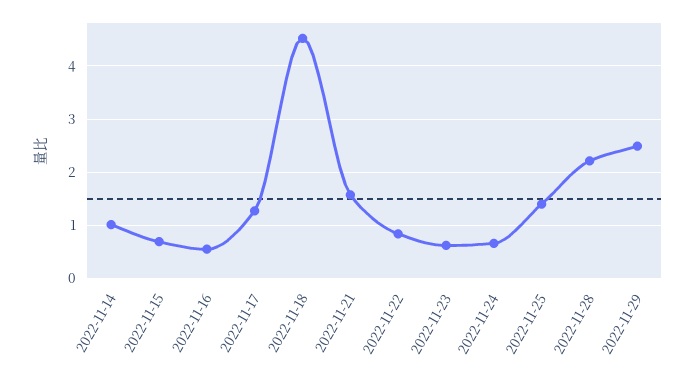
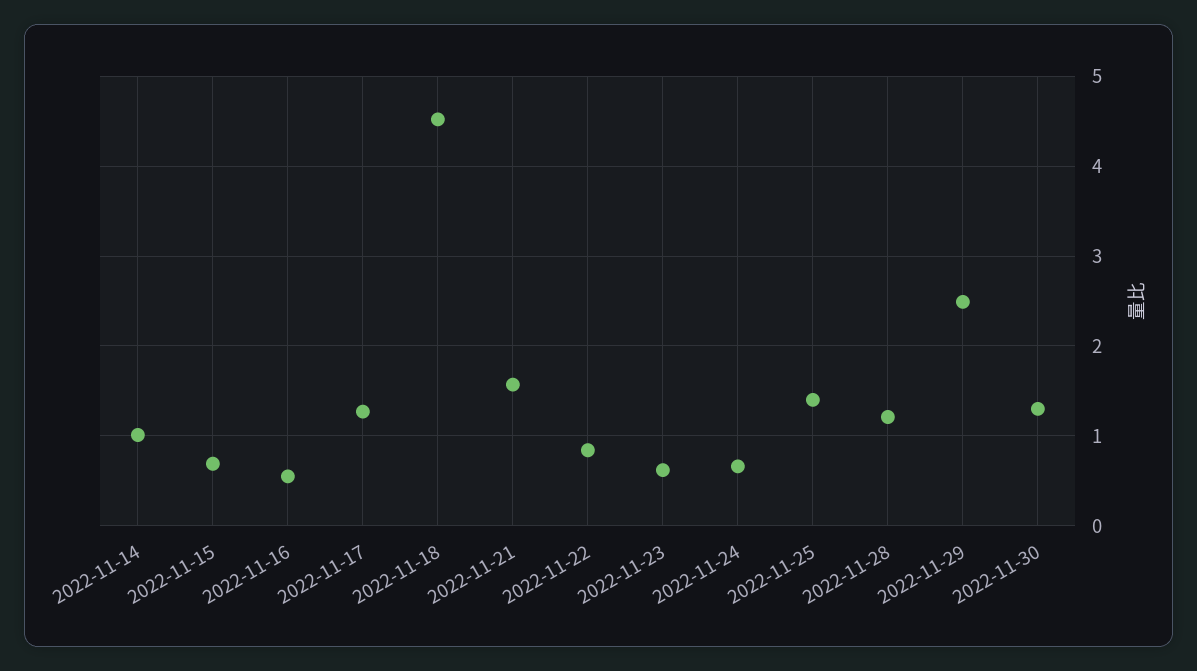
2022-11-28: 2.2 -> 1.2
2022-11-30: none -> 1.3

